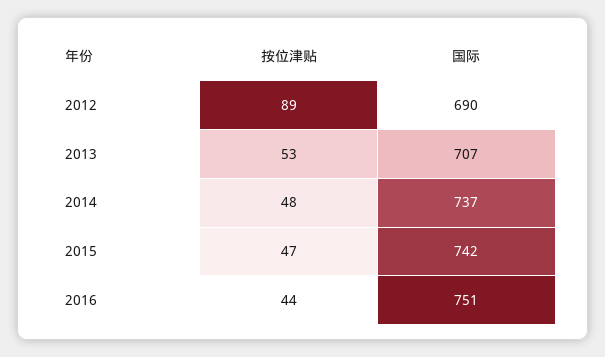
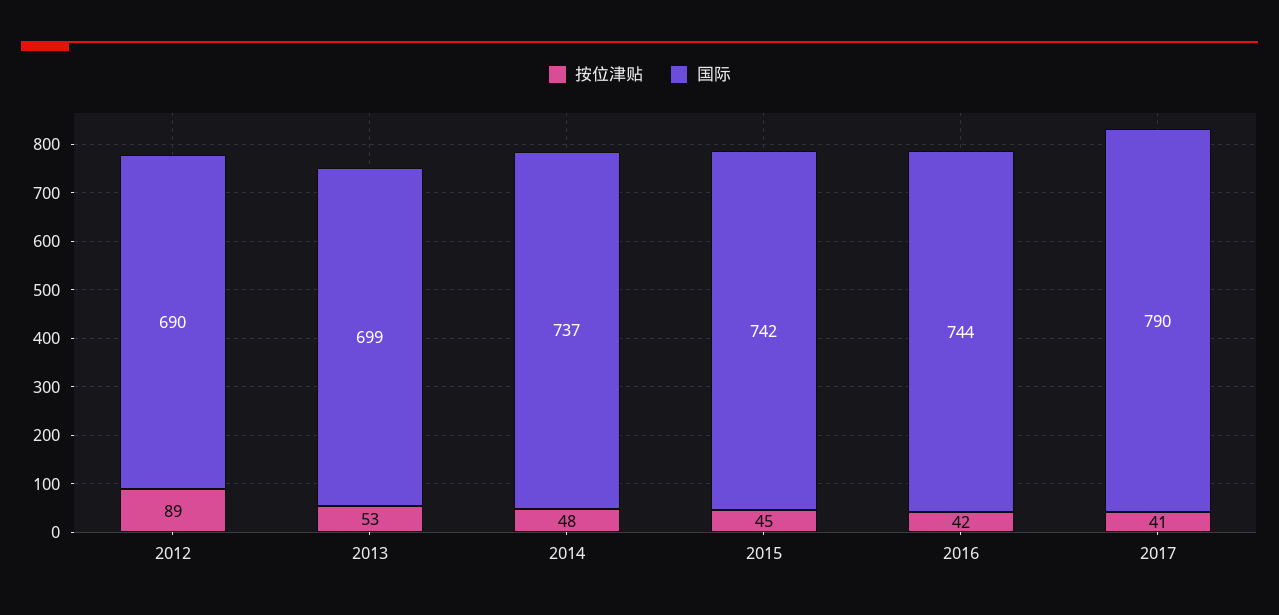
国际, 2013: 707 -> 699
按位津贴, 2015: 47 -> 45
按位津贴, 2016: 44 -> 42
国际, 2016: 751 -> 744
按位津贴, 2017: none -> 41
国际, 2017: none -> 790

